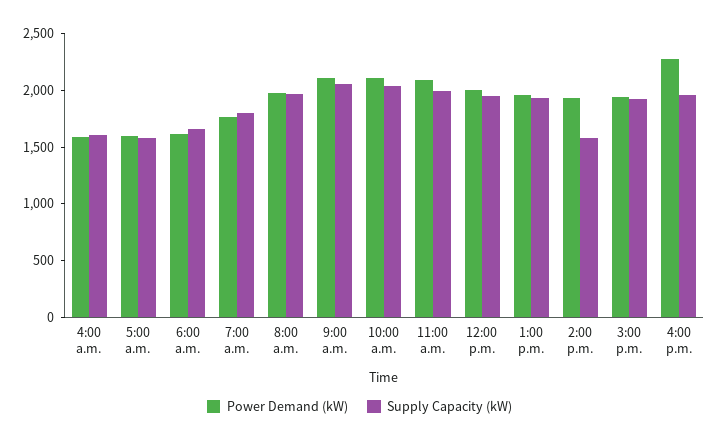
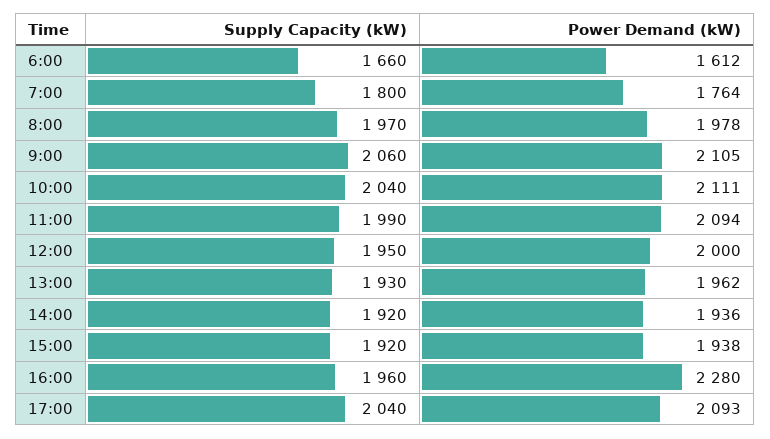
Power Demand (kW), 4:00 a.m.: 1600 -> none
Supply Capacity (kW), 4:00 a.m.: 1600 -> none
Power Demand (kW), 5:00 a.m.: 1600 -> none
Supply Capacity (kW), 5:00 a.m.: 1600 -> none
Supply Capacity (kW), 2:00 p.m.: 1600 -> 1920
Supply Capacity (kW), 17:00: none -> 2040
Power Demand (kW), 17:00: none -> 2093

